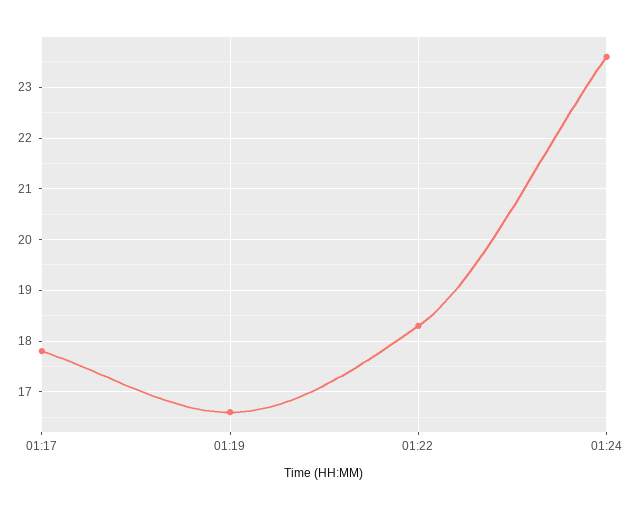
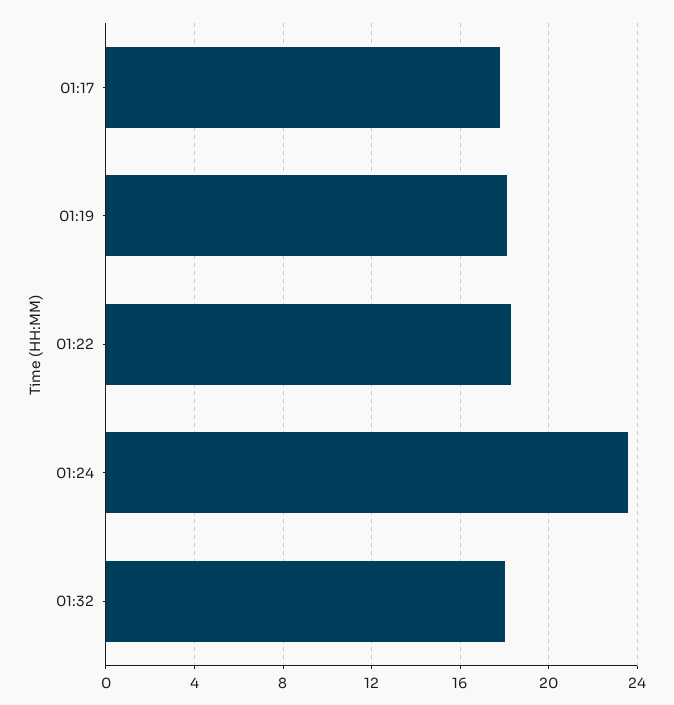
01:19: 16.5 -> 18
01:32: none -> 18

